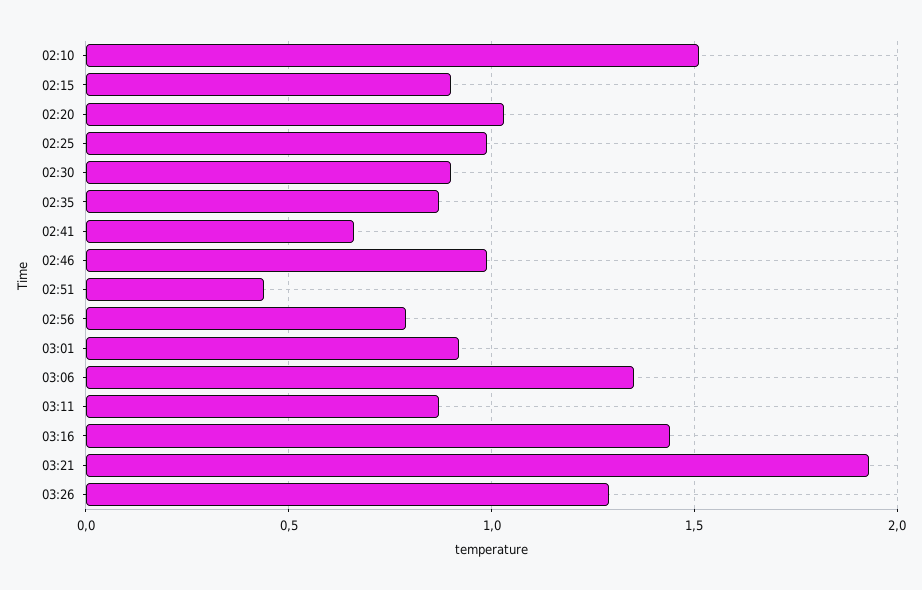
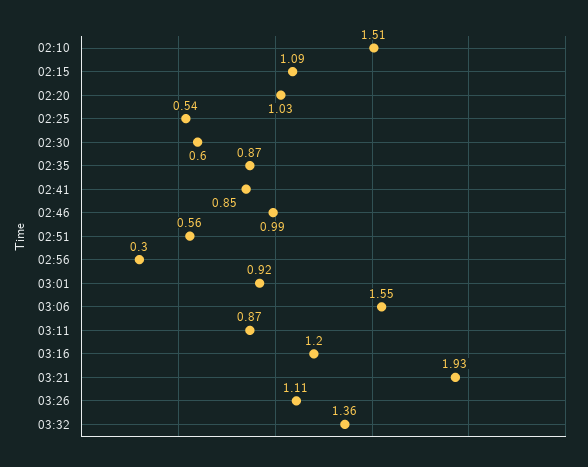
02:15: 0.9 -> 1.09
02:25: 1 -> 0.54
02:30: 0.9 -> 0.6
02:41: 0.65 -> 0.85
02:51: 0.45 -> 0.56
02:56: 0.8 -> 0.3
03:06: 1.35 -> 1.55
03:16: 1.45 -> 1.2
03:26: 1.3 -> 1.11
03:32: none -> 1.36

